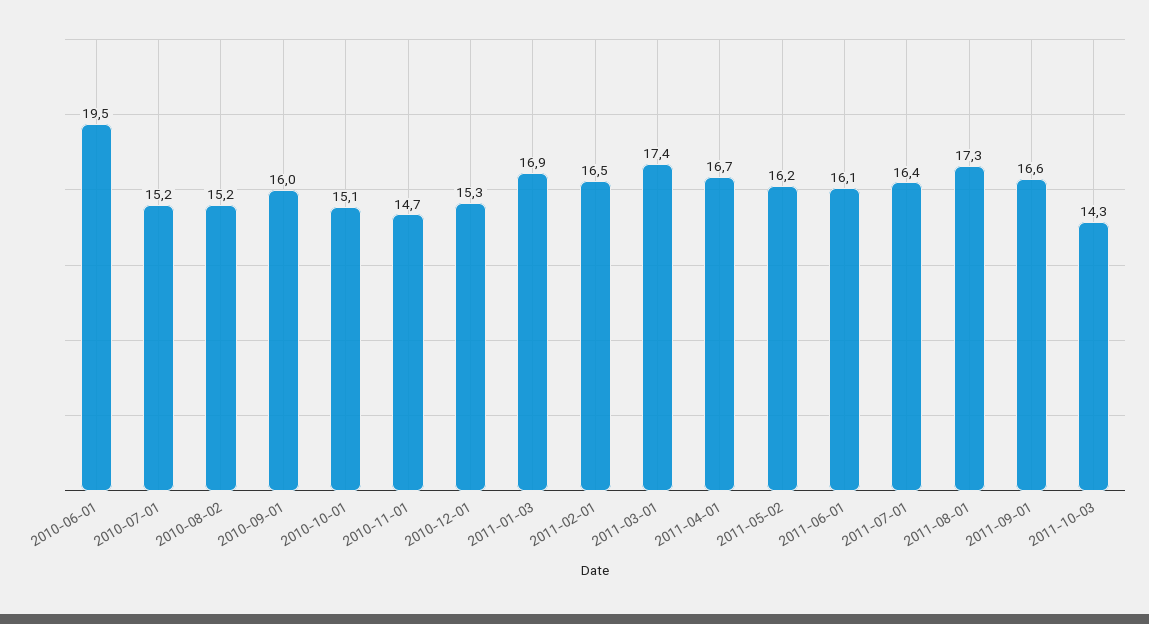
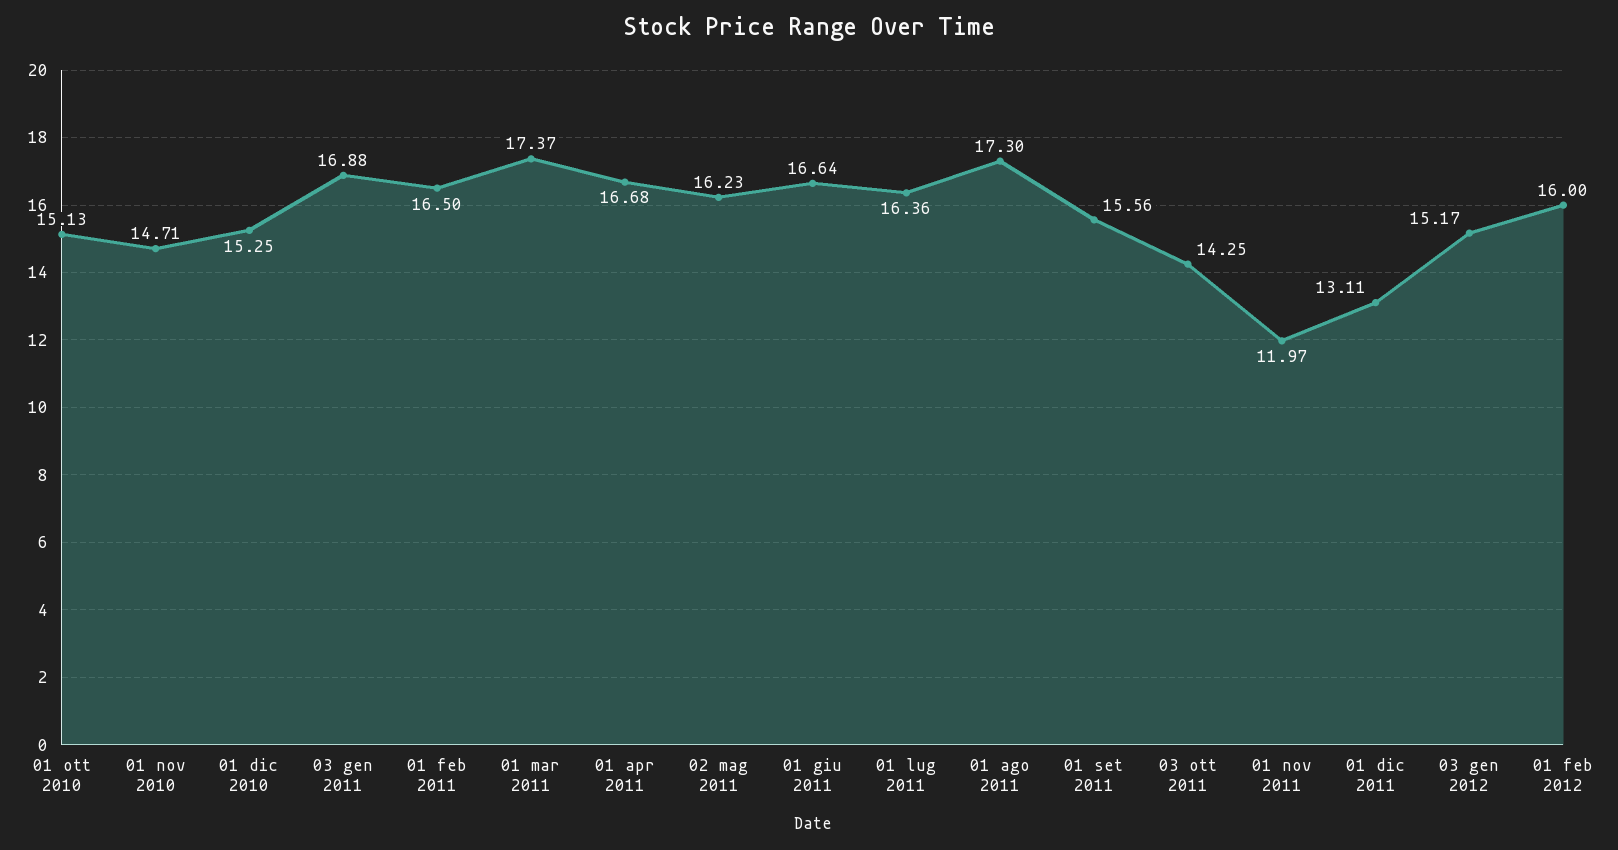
2010-06-01: 19.5 -> none
2010-07-01: 15.2 -> none
2010-08-02: 15.2 -> none
2010-09-01: 16 -> none
2011-06-01: 16.1 -> 16.64
2011-09-01: 16.6 -> 15.56
01 nov 2011: none -> 11.97
01 dic 2011: none -> 13.11
03 gen 2012: none -> 15.17
01 feb 2012: none -> 16

